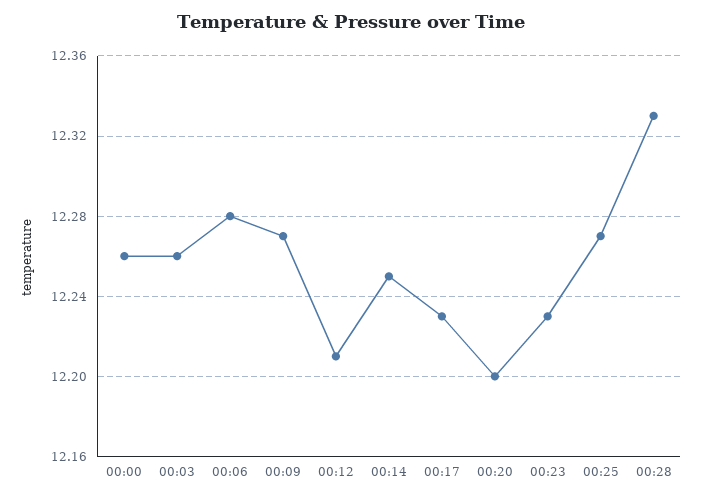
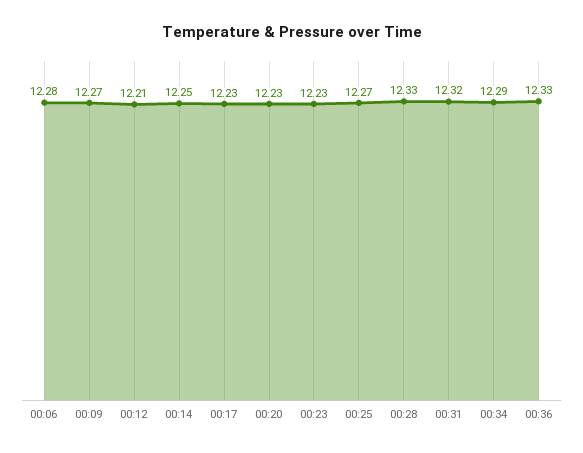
00:00: 12.26 -> none
00:03: 12.26 -> none
00:20: 12.2 -> 12.23
00:31: none -> 12.32
00:34: none -> 12.29
00:36: none -> 12.33

